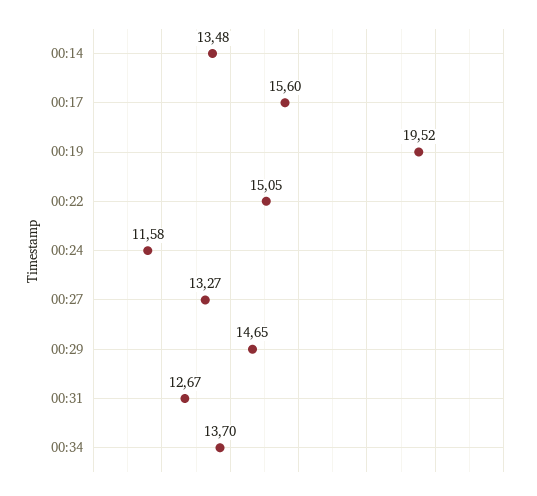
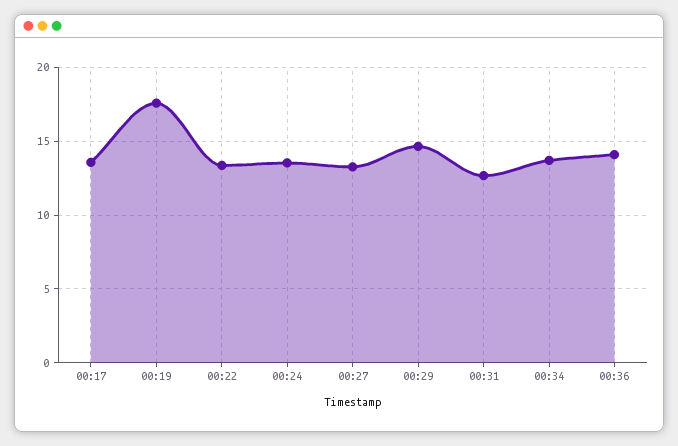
00:14: 13.48 -> none
00:17: 15.6 -> 13.5
00:19: 19.52 -> 17.5
00:22: 15.05 -> 13.5
00:24: 11.58 -> 13.5
00:36: none -> 14

